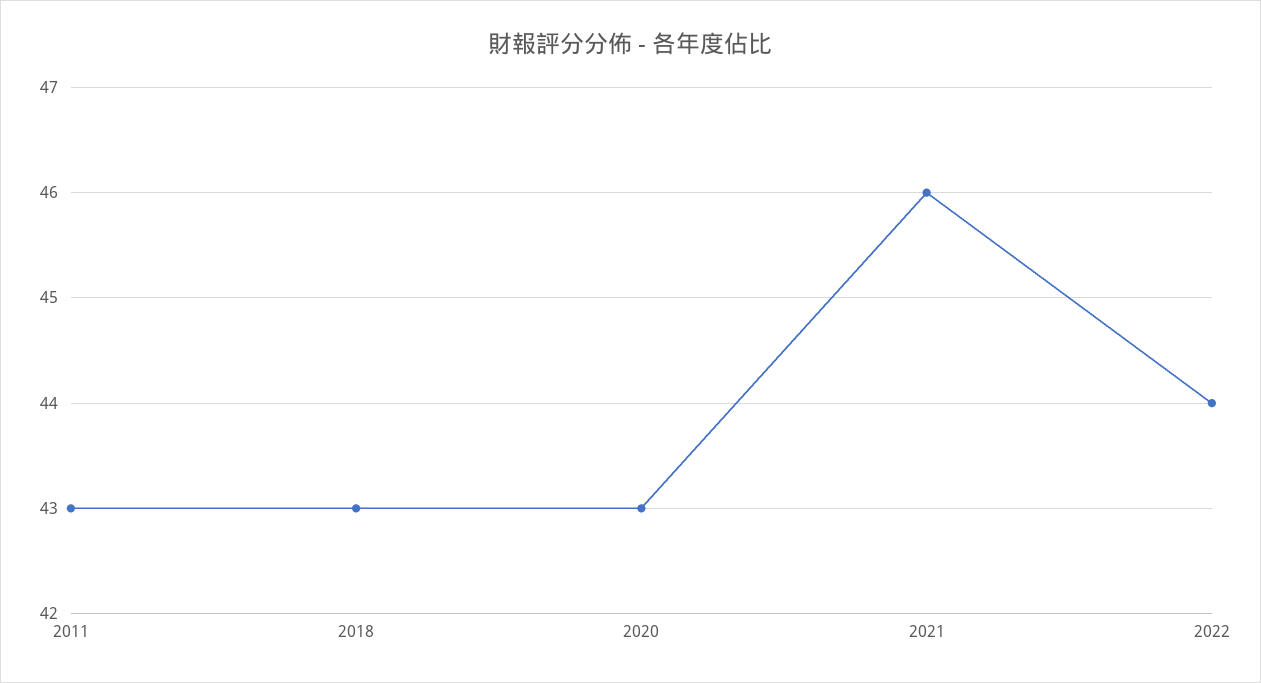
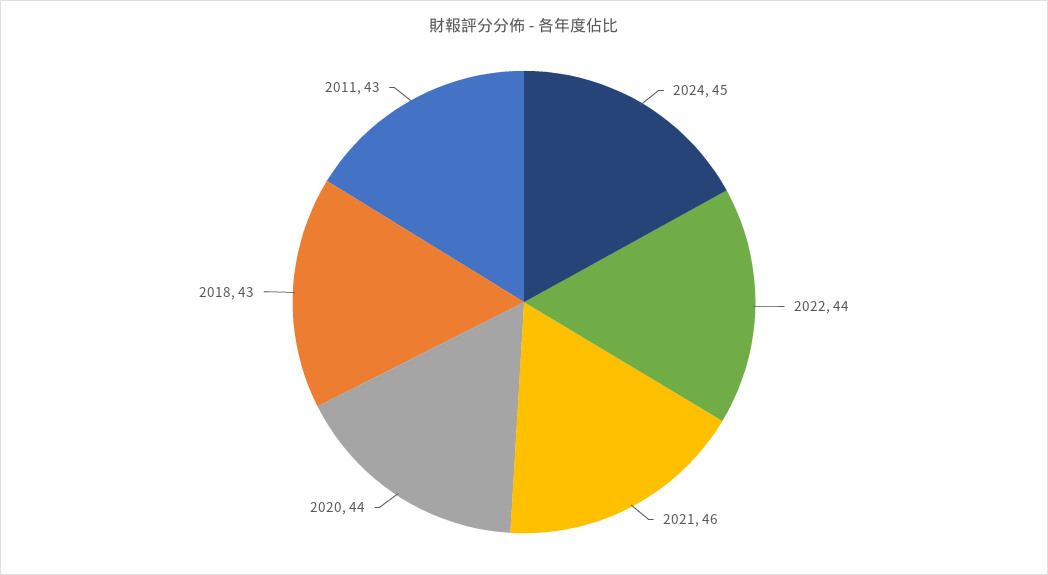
2020: 43 -> 44
2024: none -> 45

